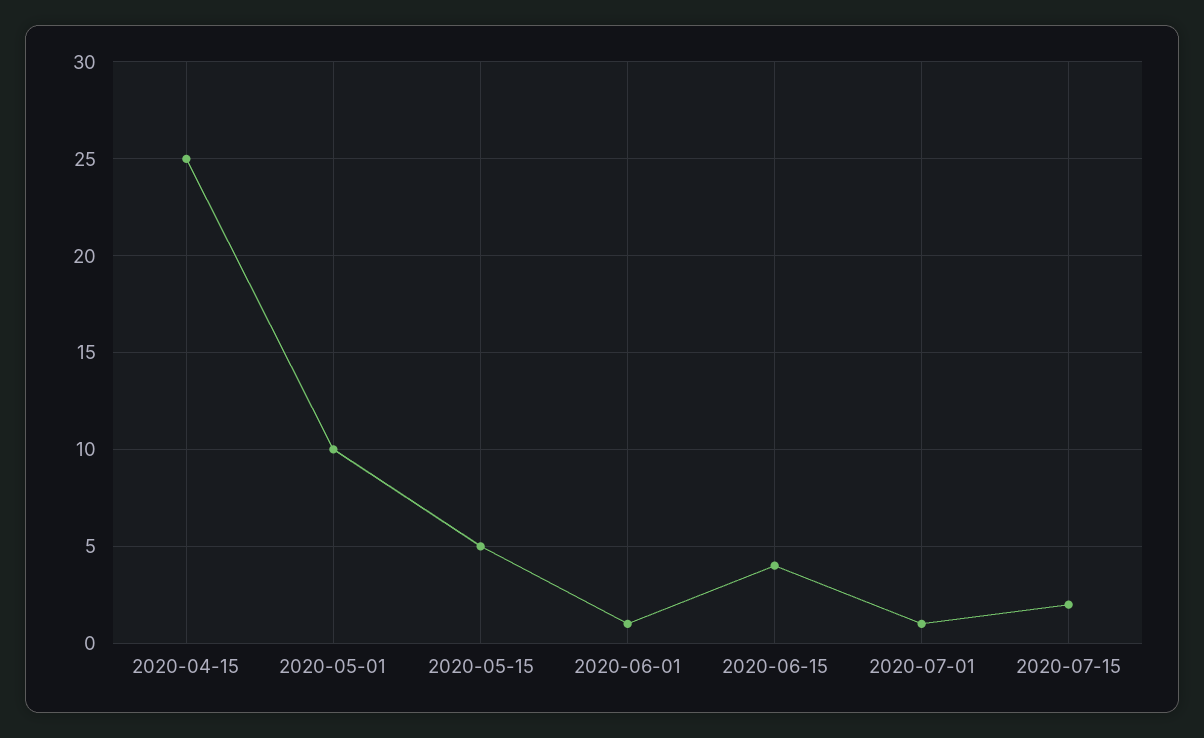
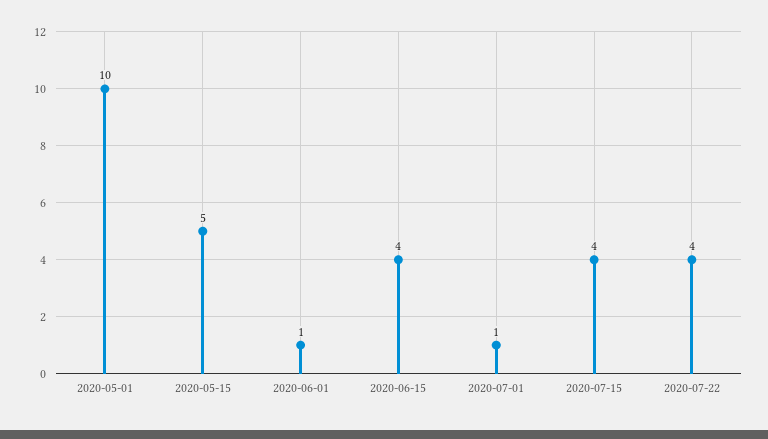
2020-04-15: 25 -> none
2020-07-15: 2 -> 4
2020-07-22: none -> 4

